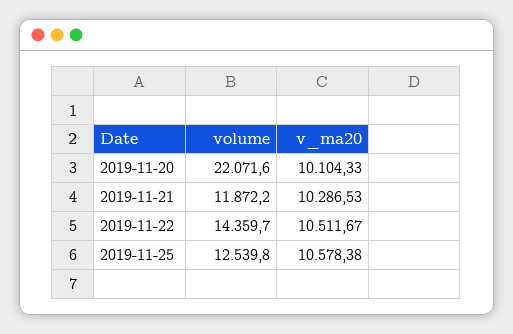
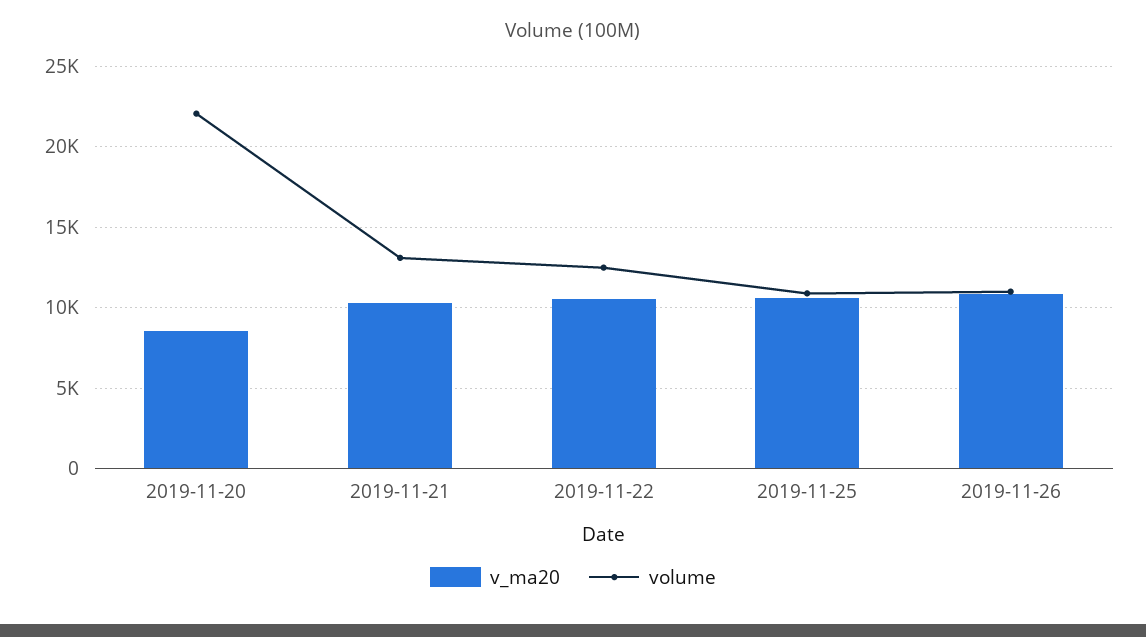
v_ma20, 2019-11-20: 10104.33 -> 8500
volume, 2019-11-21: 11872.2 -> 13000
volume, 2019-11-22: 14359.7 -> 12500
volume, 2019-11-25: 12539.8 -> 11000
v_ma20, 2019-11-26: none -> 11000
volume, 2019-11-26: none -> 11000

